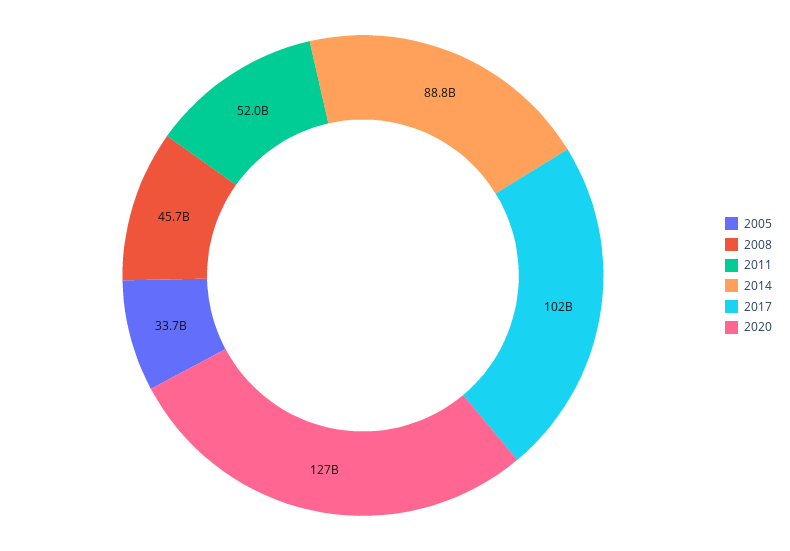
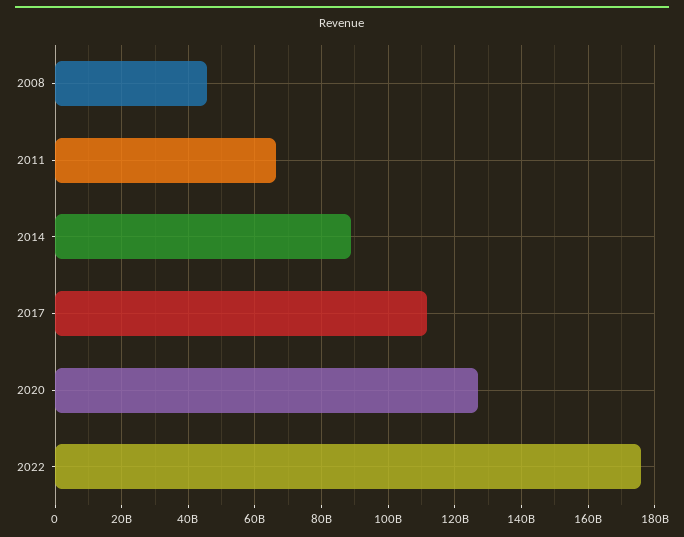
2005: 33700000000 -> none
2011: 52000000000 -> 66000000000
2017: 102000000000 -> 112000000000
2022: none -> 176000000000

